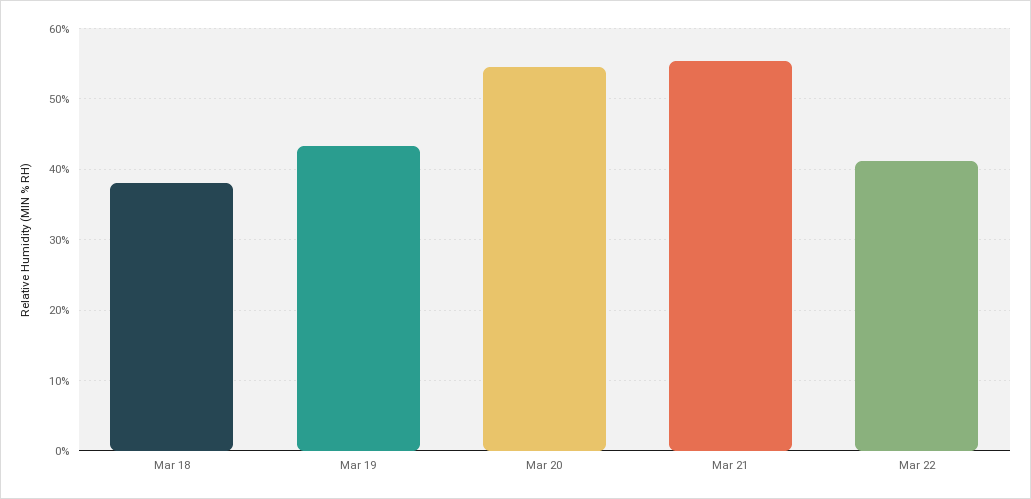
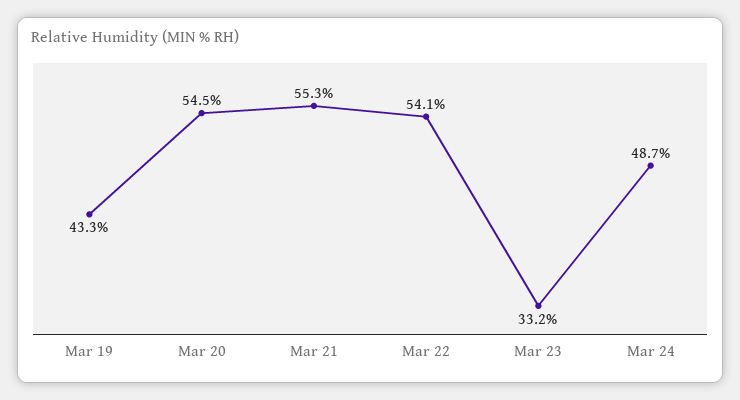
Mar 18: 38 -> none
Mar 22: 41 -> 54.1
Mar 23: none -> 33.2
Mar 24: none -> 48.7

